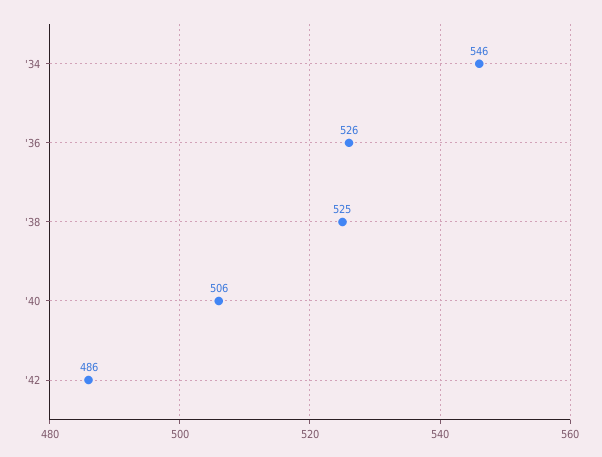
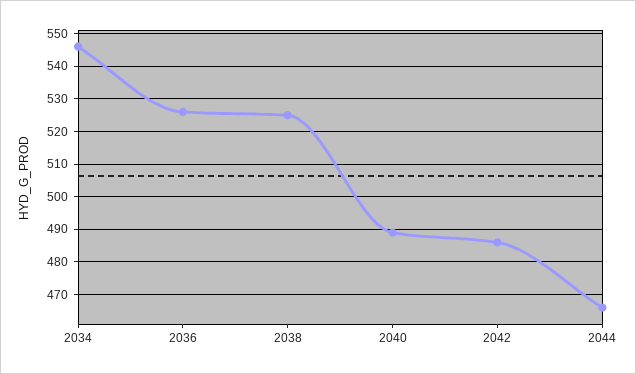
'40: 506 -> 490
2044: none -> 465

